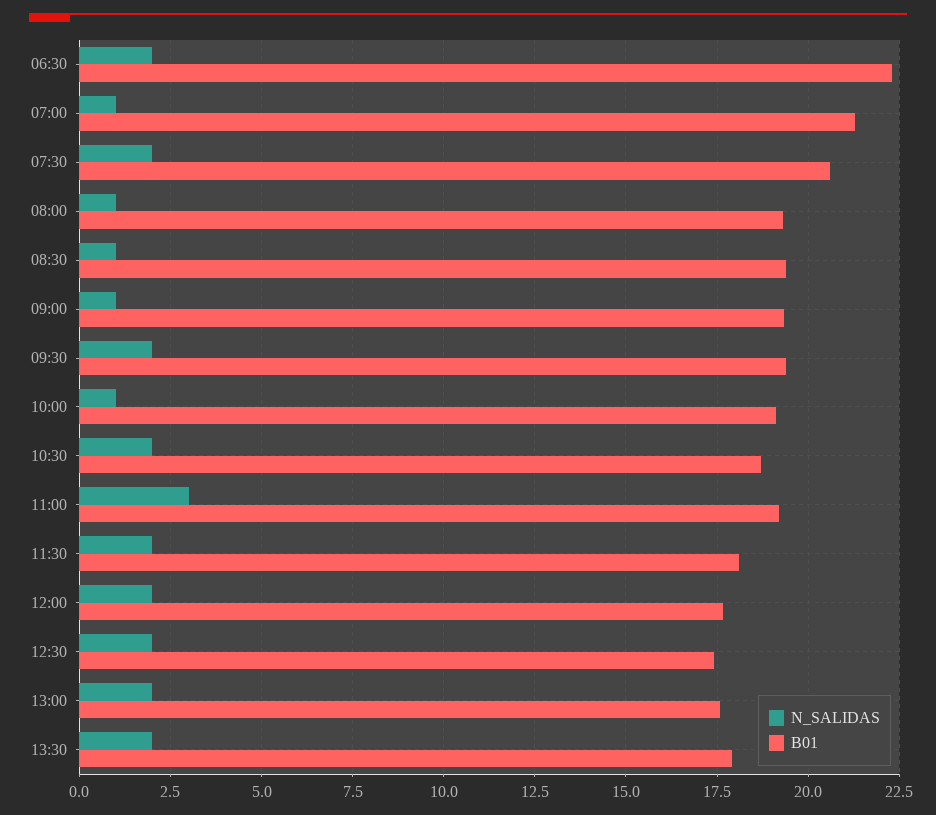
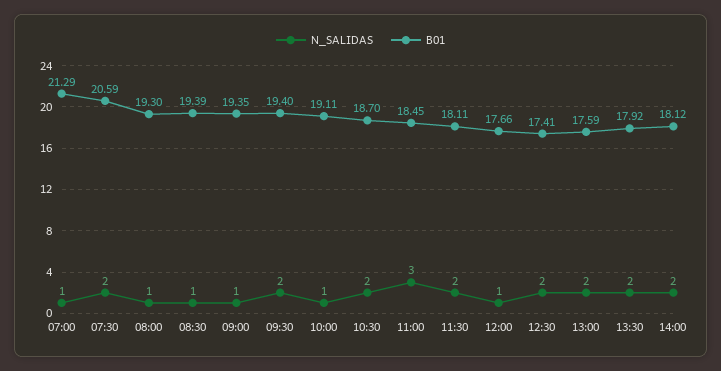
N_SALIDAS, 06:30: 2 -> none
B01, 06:30: 22.25 -> none
B01, 11:00: 19.25 -> 18.45
N_SALIDAS, 12:00: 2 -> 1
N_SALIDAS, 14:00: none -> 2
B01, 14:00: none -> 18.12

